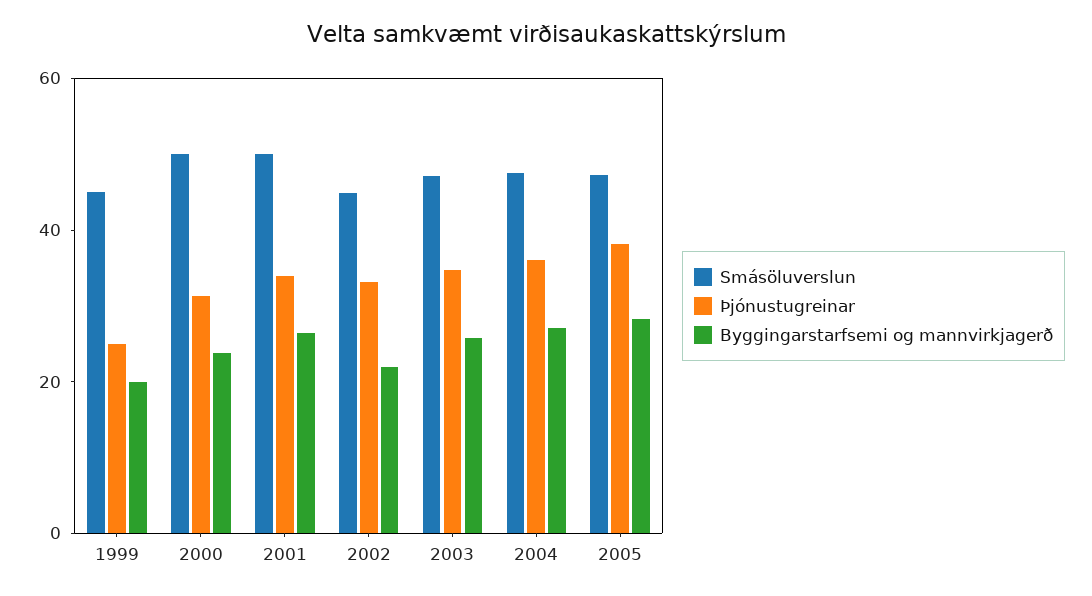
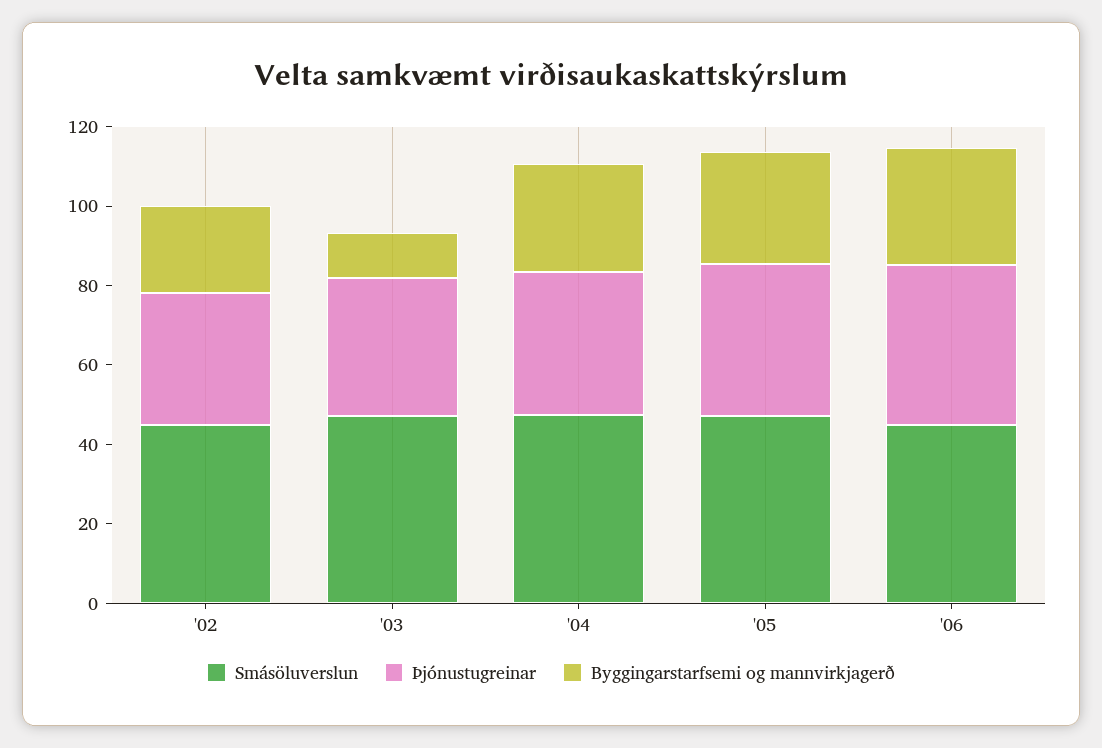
Smásöluverslun, 1999: 45 -> none
Þjónustugreinar, 1999: 25 -> none
Byggingarstarfsemi og mannvirkjagerð, 1999: 20 -> none
Smásöluverslun, 2000: 50 -> none
Þjónustugreinar, 2000: 30 -> none
Byggingarstarfsemi og mannvirkjagerð, 2000: 25 -> none
Smásöluverslun, 2001: 50 -> none
Þjónustugreinar, 2001: 35 -> none
Byggingarstarfsemi og mannvirkjagerð, 2001: 25 -> none
Byggingarstarfsemi og mannvirkjagerð, 2003: 25 -> 10
Smásöluverslun, '06: none -> 45
Þjónustugreinar, '06: none -> 40
Byggingarstarfsemi og mannvirkjagerð, '06: none -> 30

